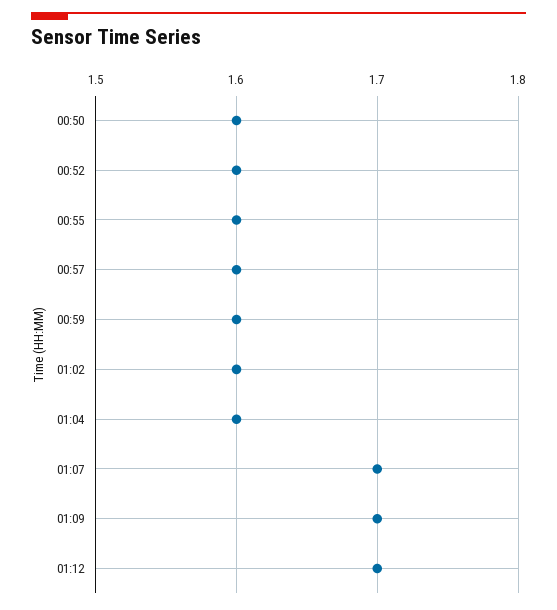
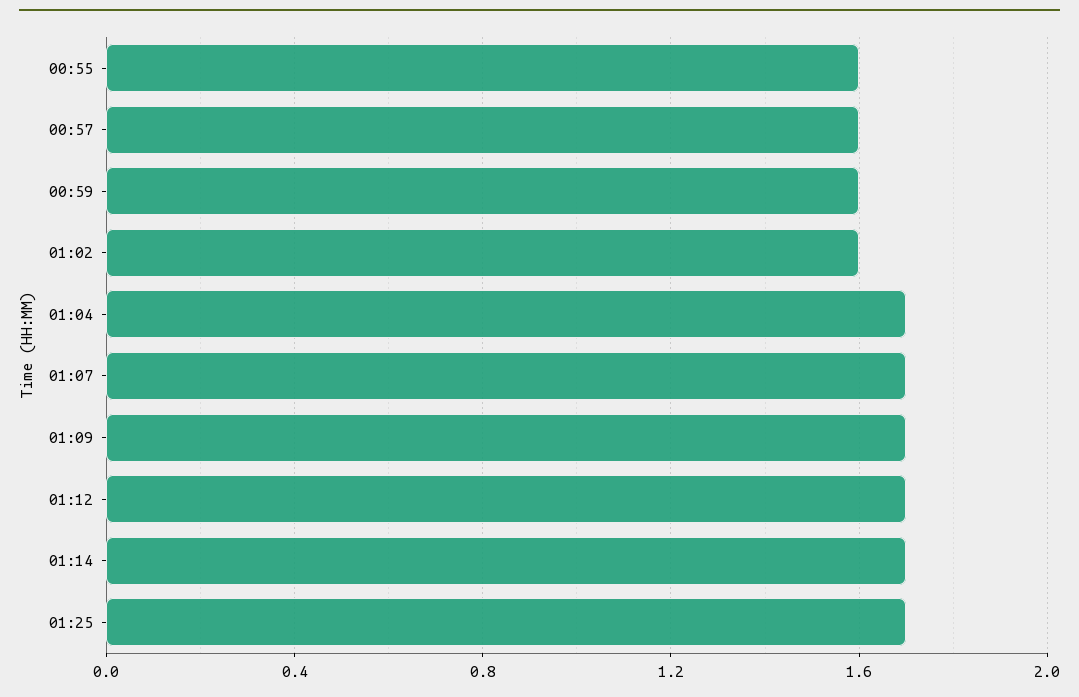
00:50: 1.6 -> none
00:52: 1.6 -> none
01:04: 1.6 -> 1.7
01:14: none -> 1.7
01:25: none -> 1.7

